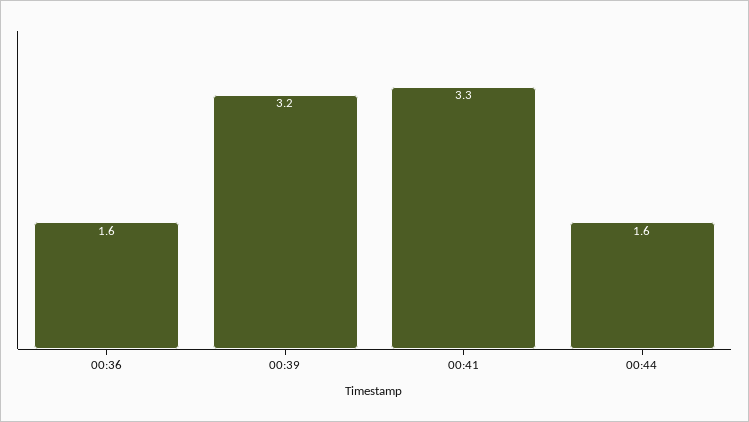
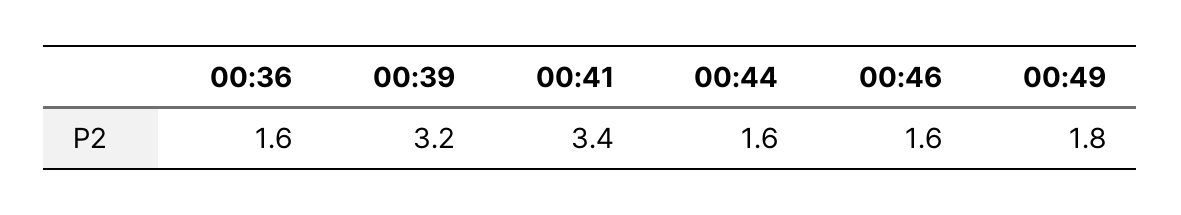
00:41: 3.3 -> 3.4
00:46: none -> 1.6
00:49: none -> 1.8

